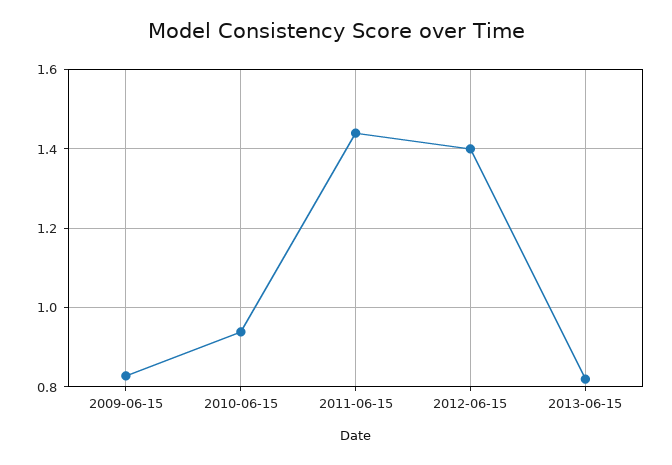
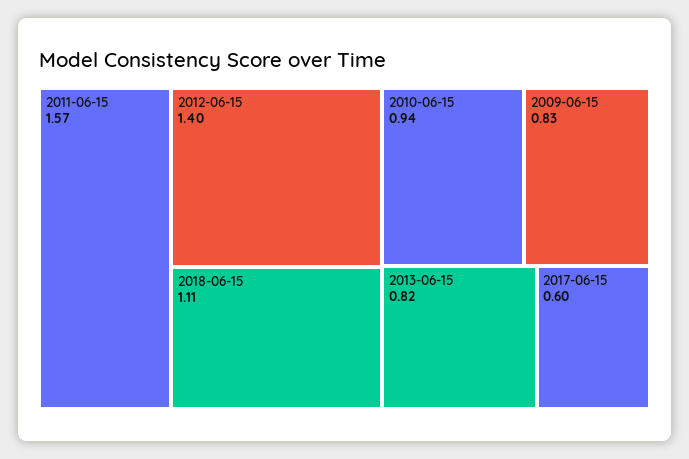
2011-06-15: 1.44 -> 1.57
2018-06-15: none -> 1.11
2017-06-15: none -> 0.6

